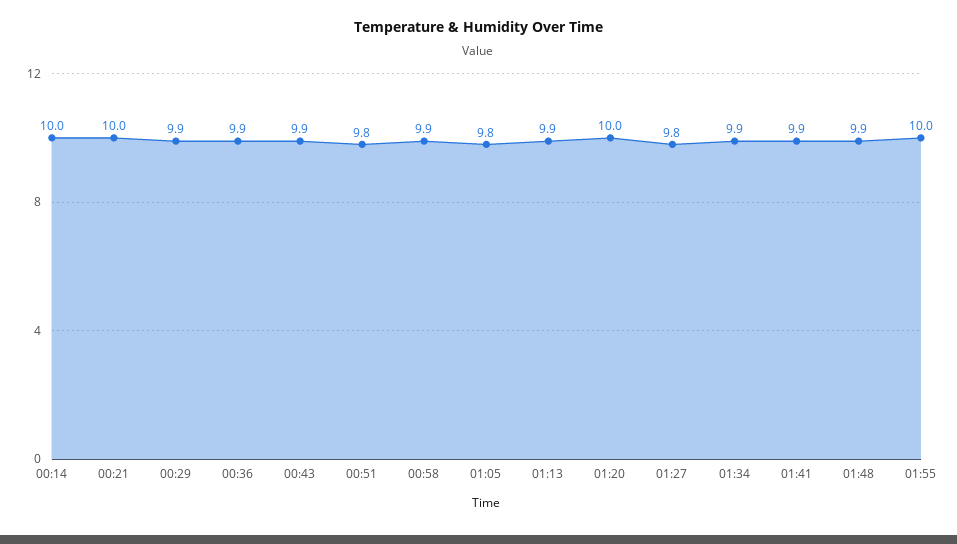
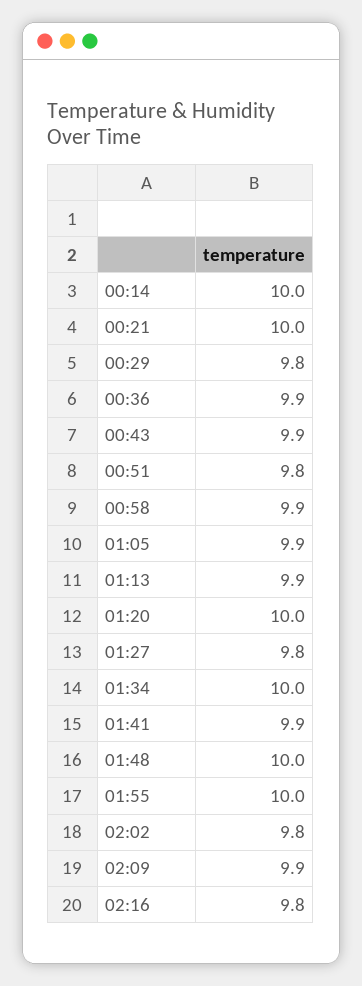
00:29: 9.9 -> 9.8
01:05: 9.8 -> 9.9
01:34: 9.9 -> 10
01:48: 9.9 -> 10
02:02: none -> 9.8
02:09: none -> 9.9
02:16: none -> 9.8

